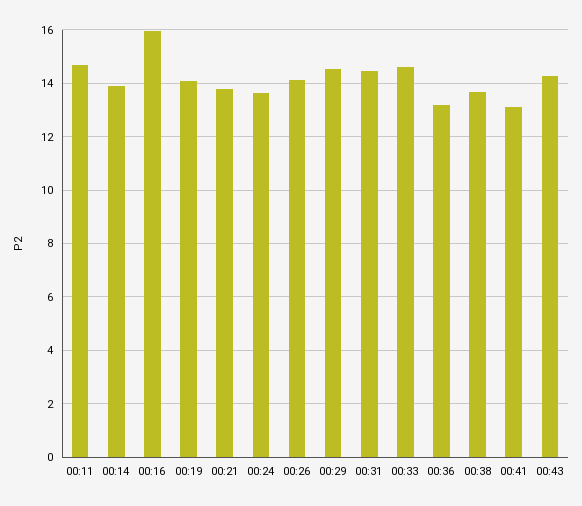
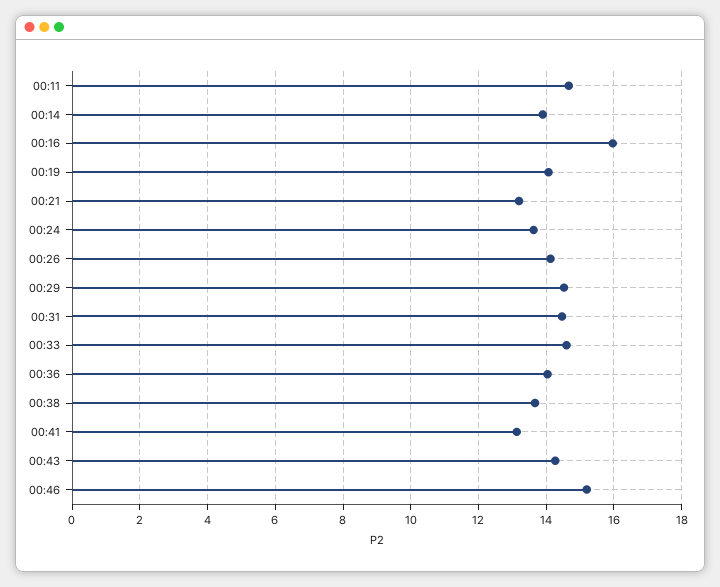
00:21: 13.75 -> 13.2
00:36: 13.25 -> 14
00:46: none -> 15.2

